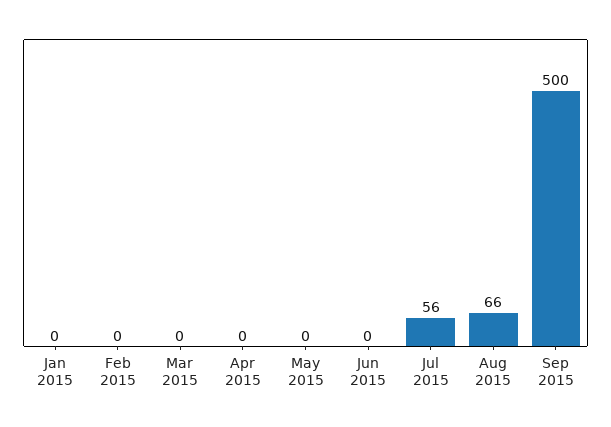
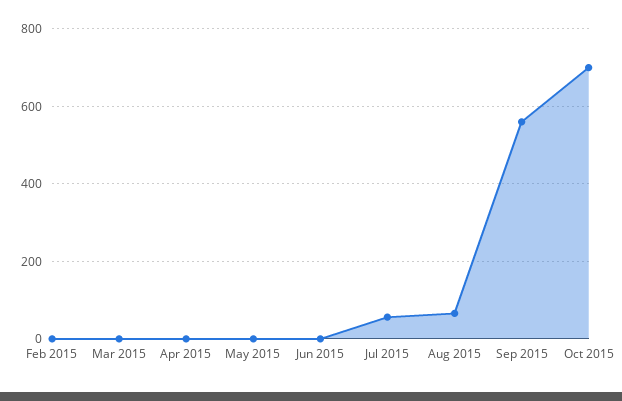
Jan 2015: 0 -> none
Sep 2015: 500 -> 560
Oct 2015: none -> 700

